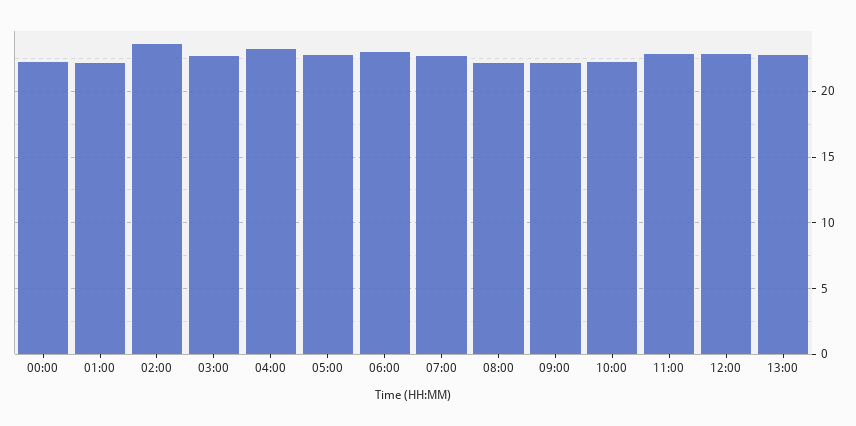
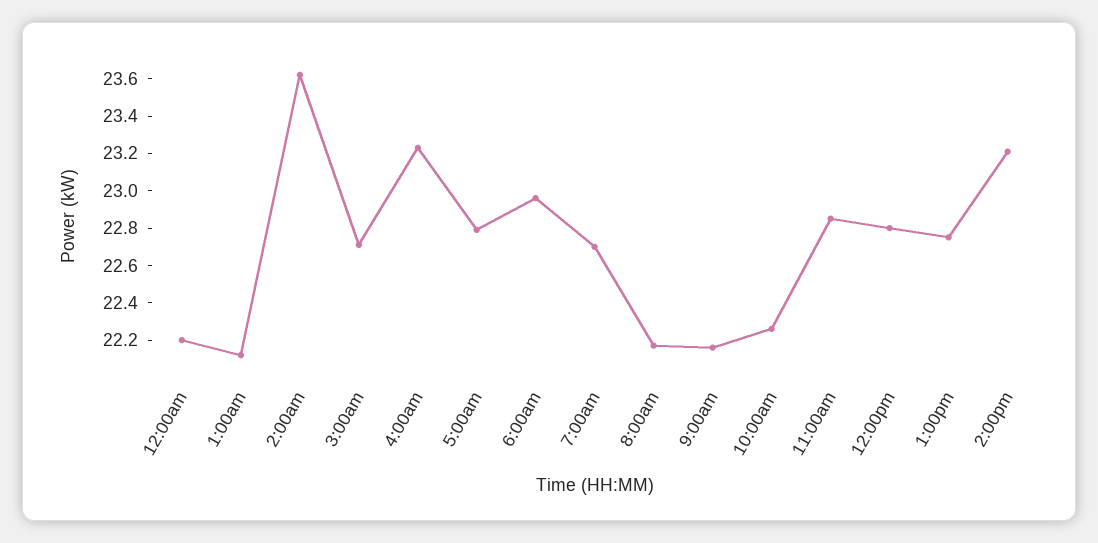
2:00pm: none -> 23.2

